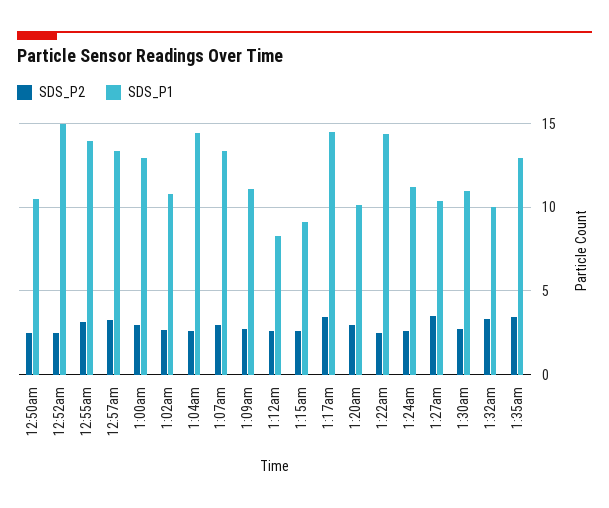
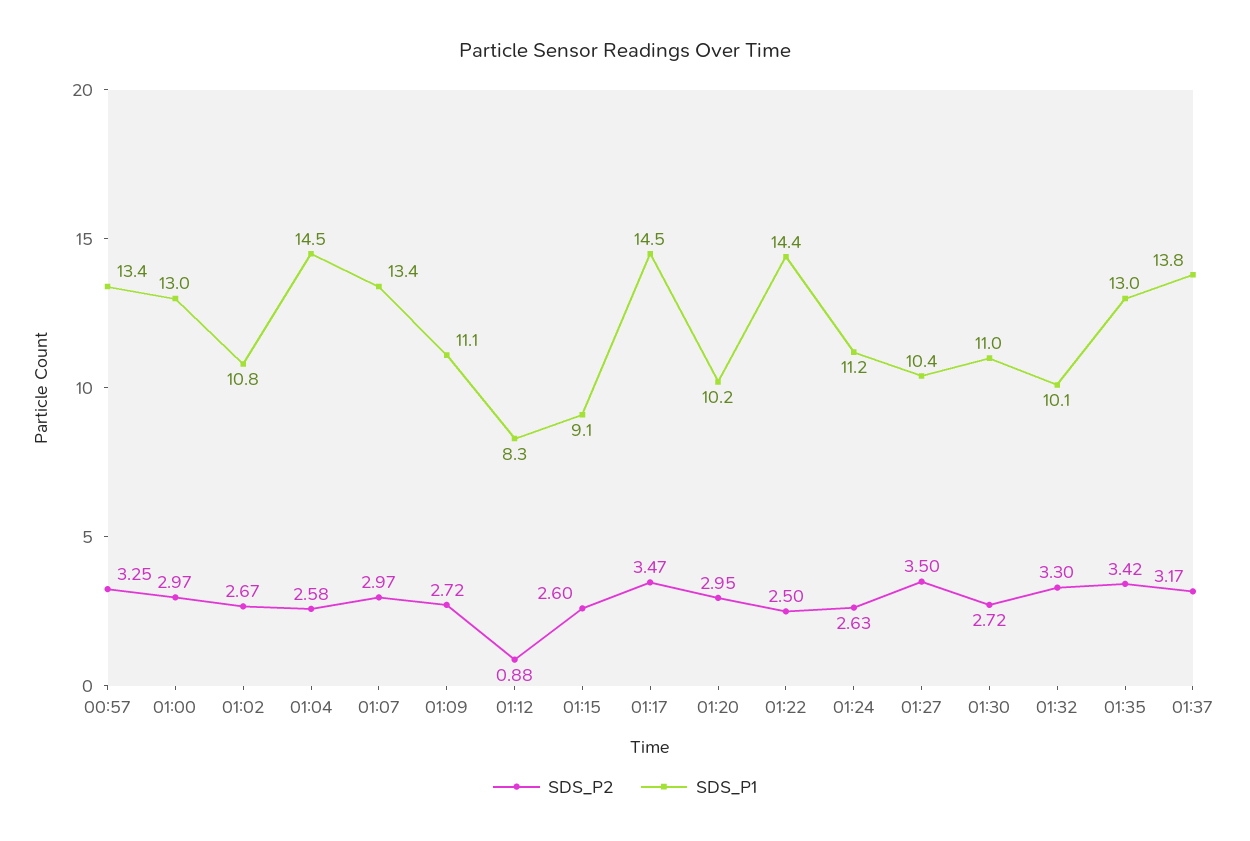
SDS_P2, 12:50am: 2.5 -> none
SDS_P1, 12:50am: 10.5 -> none
SDS_P2, 12:52am: 2.5 -> none
SDS_P1, 12:52am: 15 -> none
SDS_P2, 12:55am: 3 -> none
SDS_P1, 12:55am: 14 -> none
SDS_P2, 1:12am: 2.5 -> 0.88
SDS_P2, 01:37: none -> 3.17
SDS_P1, 01:37: none -> 13.8

